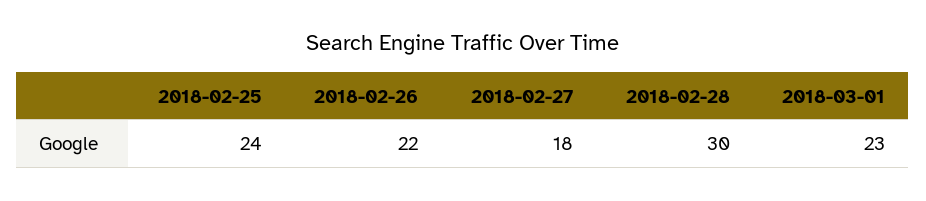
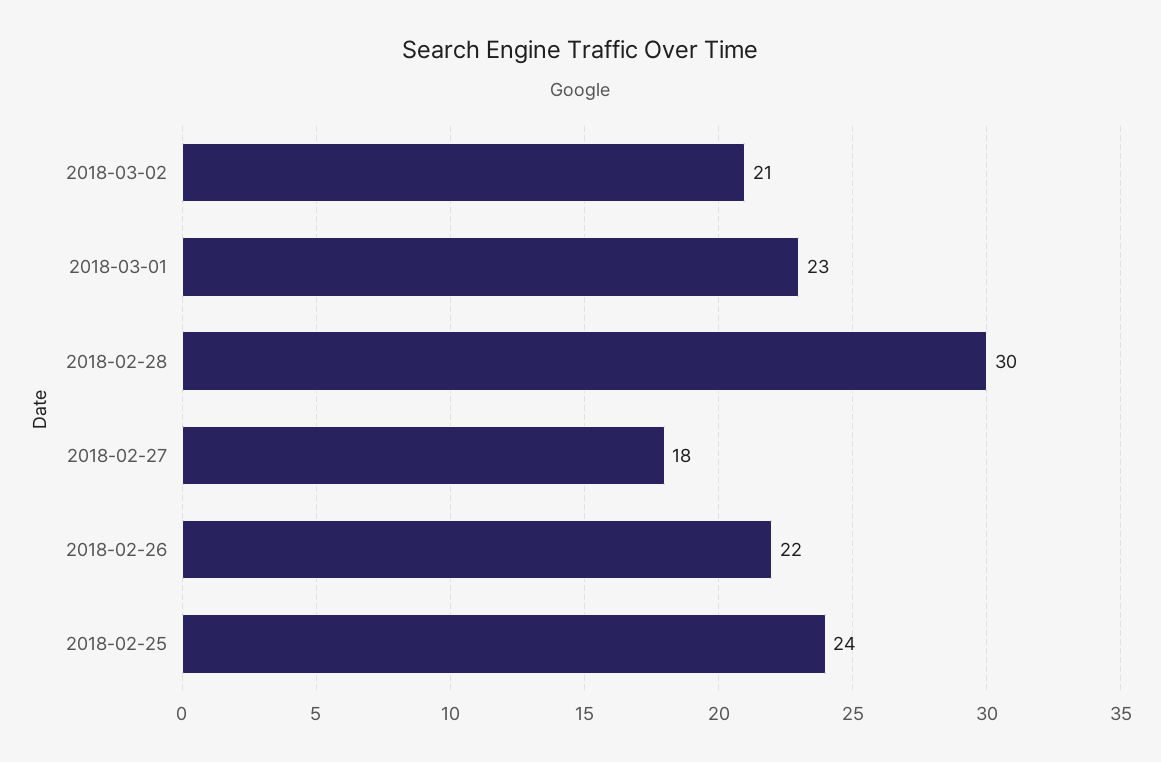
2018-03-02: none -> 21

